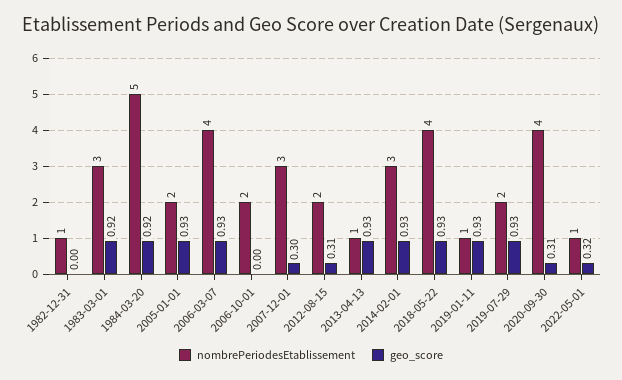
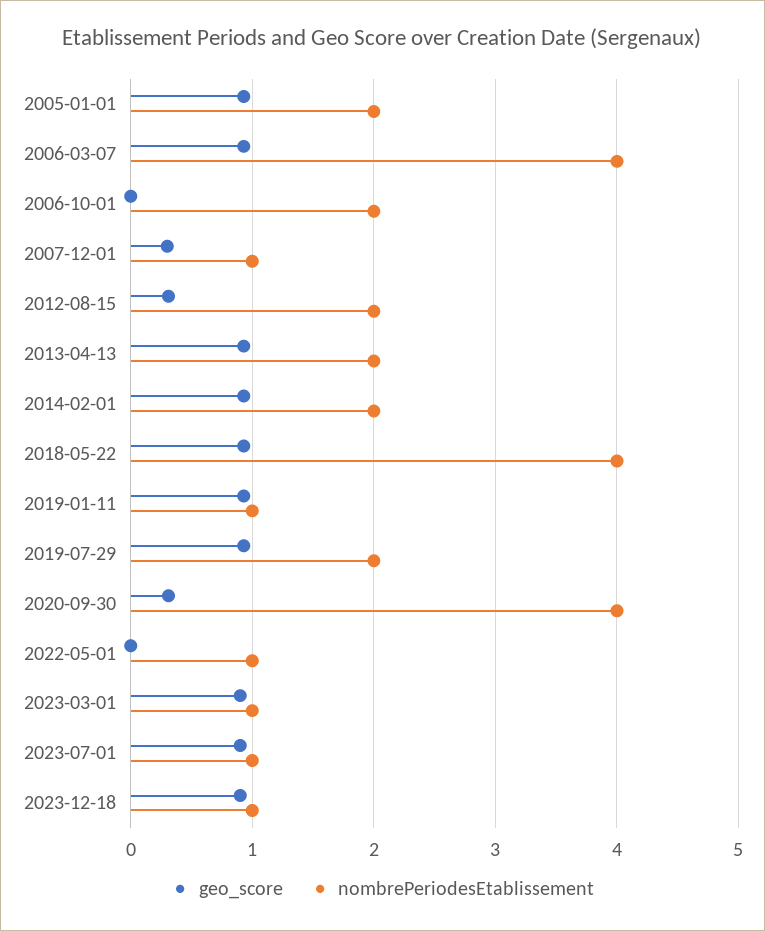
nombrePeriodesEtablissement, 1982-12-31: 1 -> none
geo_score, 1982-12-31: 0 -> none
nombrePeriodesEtablissement, 1983-03-01: 3 -> none
geo_score, 1983-03-01: 0.92 -> none
nombrePeriodesEtablissement, 1984-03-20: 5 -> none
geo_score, 1984-03-20: 0.92 -> none
nombrePeriodesEtablissement, 2007-12-01: 3 -> 1
nombrePeriodesEtablissement, 2013-04-13: 1 -> 2
nombrePeriodesEtablissement, 2014-02-01: 3 -> 2
geo_score, 2022-05-01: 0.32 -> 0
geo_score, 2023-03-01: none -> 0.9
nombrePeriodesEtablissement, 2023-03-01: none -> 1
geo_score, 2023-07-01: none -> 0.9
nombrePeriodesEtablissement, 2023-07-01: none -> 1
geo_score, 2023-12-18: none -> 0.9
nombrePeriodesEtablissement, 2023-12-18: none -> 1

